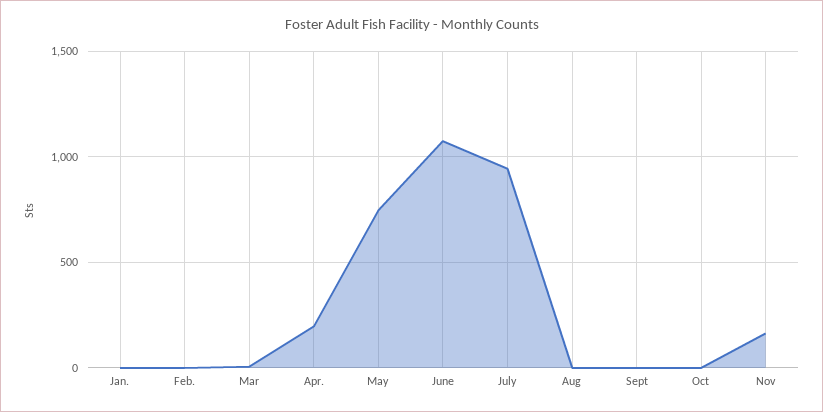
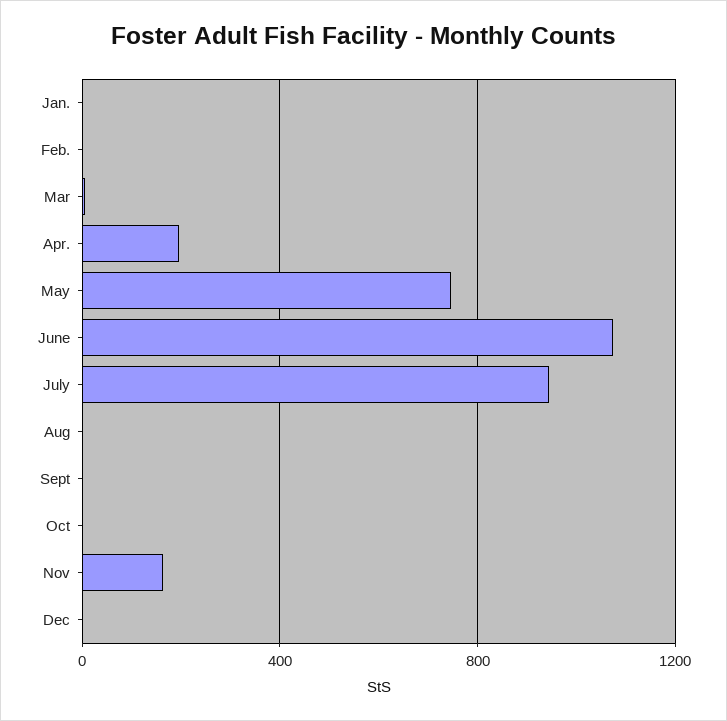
Dec: none -> 0

